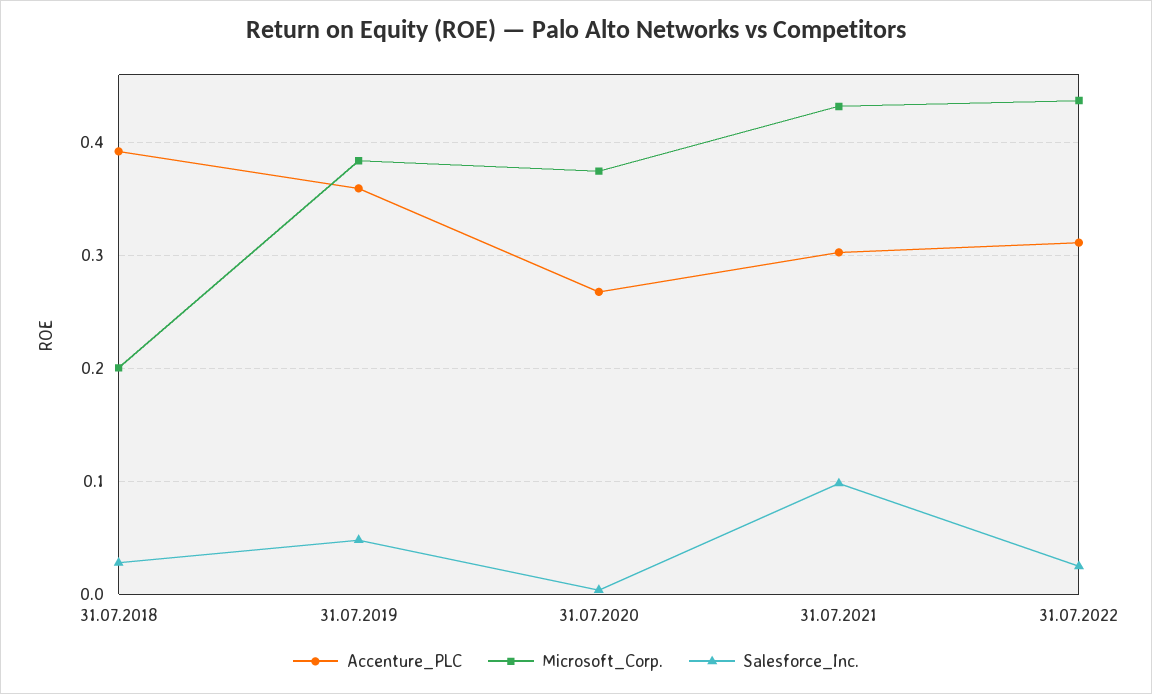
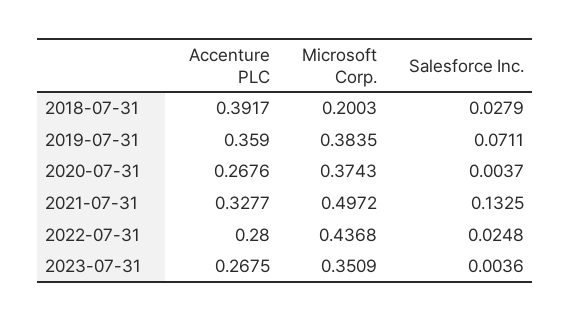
Salesforce_Inc., 31.07.2019: 0.05 -> 0.0711
Accenture_PLC, 31.07.2021: 0.3 -> 0.3277
Microsoft_Corp., 31.07.2021: 0.43 -> 0.4972
Salesforce_Inc., 31.07.2021: 0.1 -> 0.1325
Accenture_PLC, 31.07.2022: 0.31 -> 0.28
Accenture_PLC, 2023-07-31: none -> 0.2675
Microsoft_Corp., 2023-07-31: none -> 0.3509
Salesforce_Inc., 2023-07-31: none -> 0.0036

